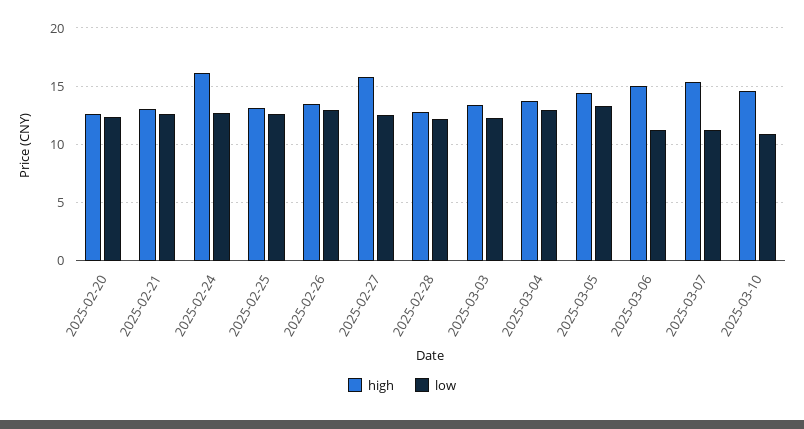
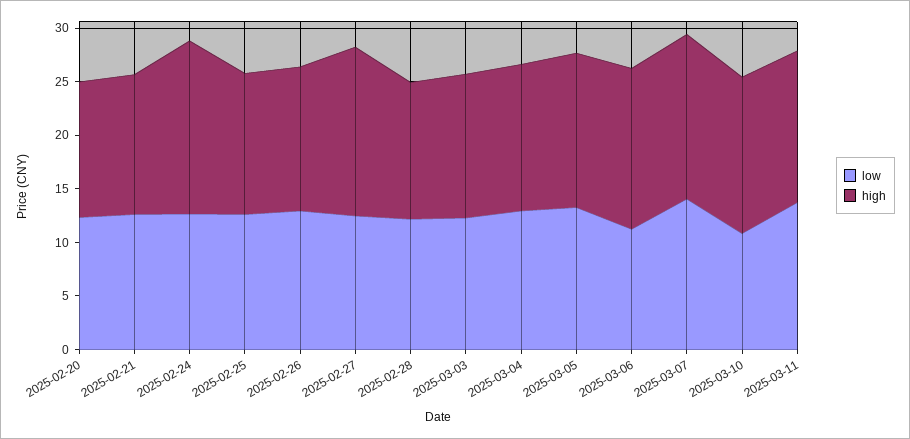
low, 2025-03-07: 11 -> 14
low, 2025-03-11: none -> 14
high, 2025-03-11: none -> 14

